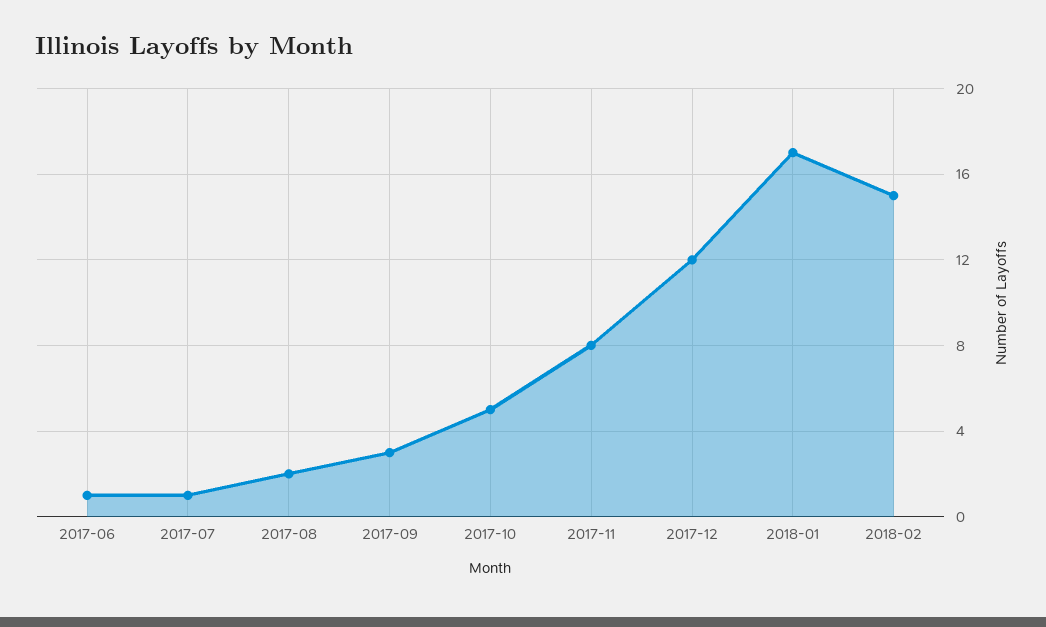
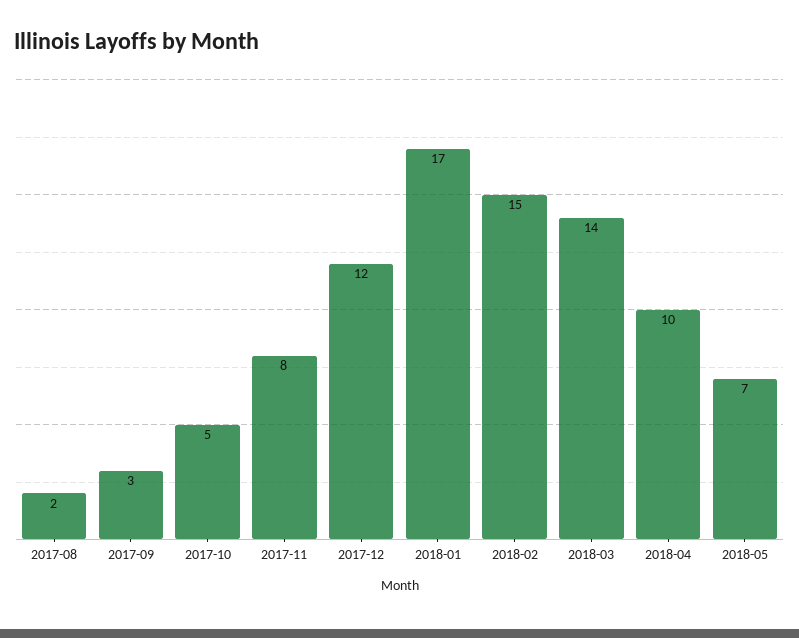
2017-06: 1 -> none
2017-07: 1 -> none
2018-03: none -> 14
2018-04: none -> 10
2018-05: none -> 7

